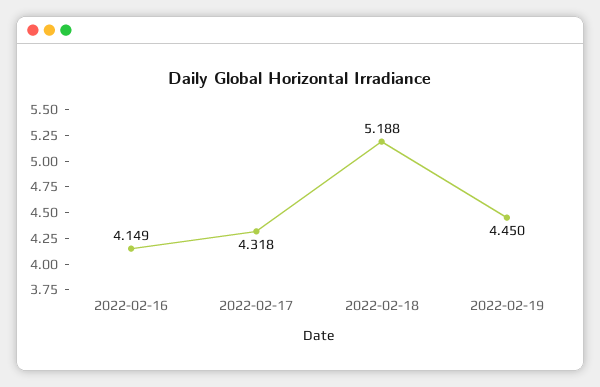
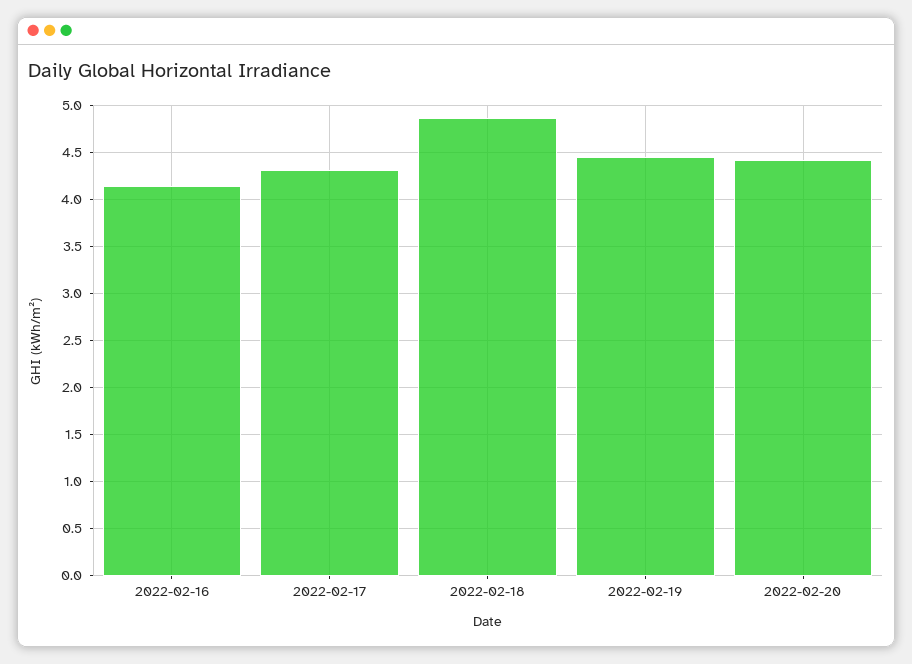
2022-02-18: 5.188 -> 4.9
2022-02-20: none -> 4.4

